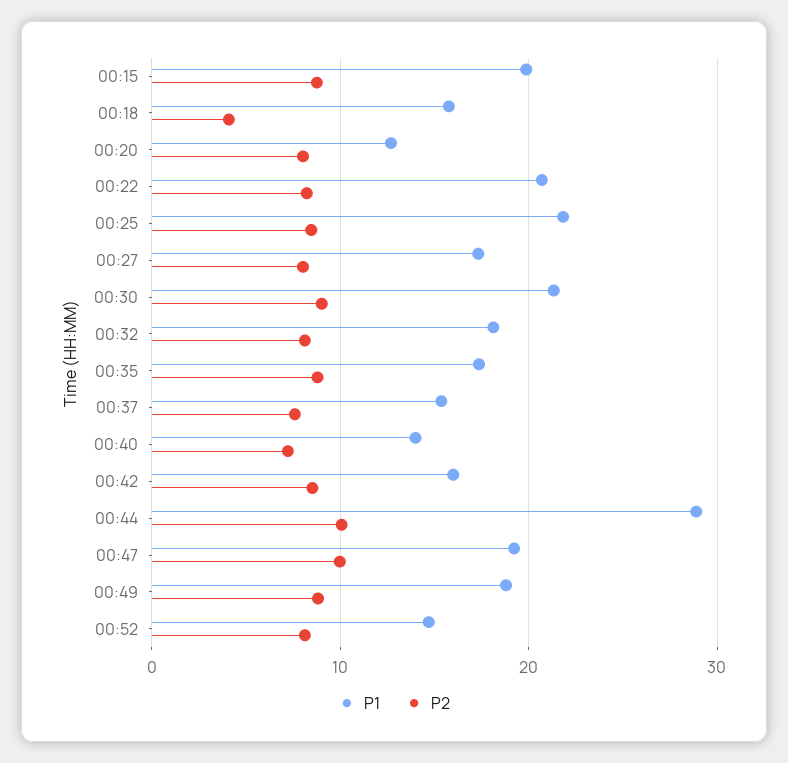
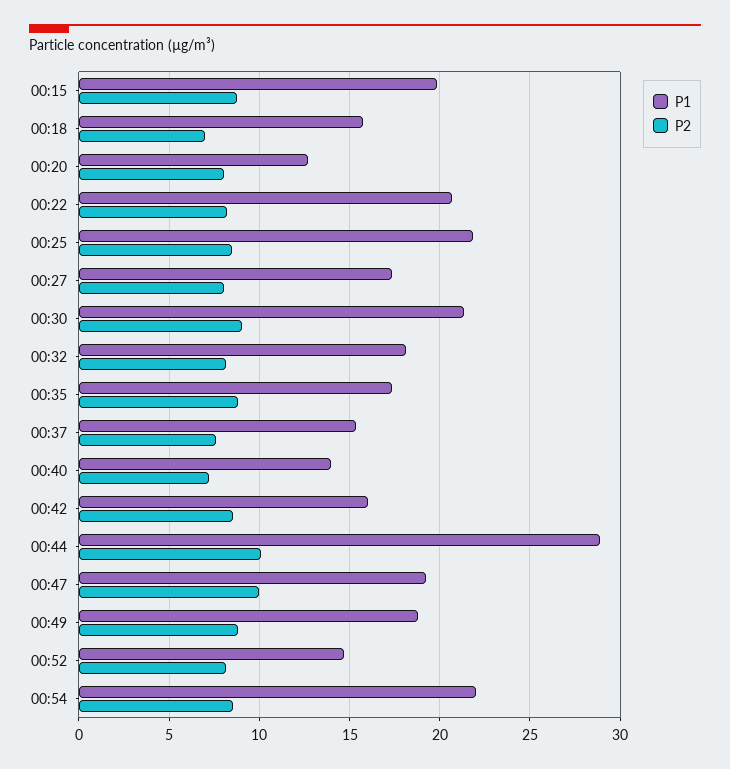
P2, 00:18: 4 -> 7
P1, 00:54: none -> 22
P2, 00:54: none -> 8.5

